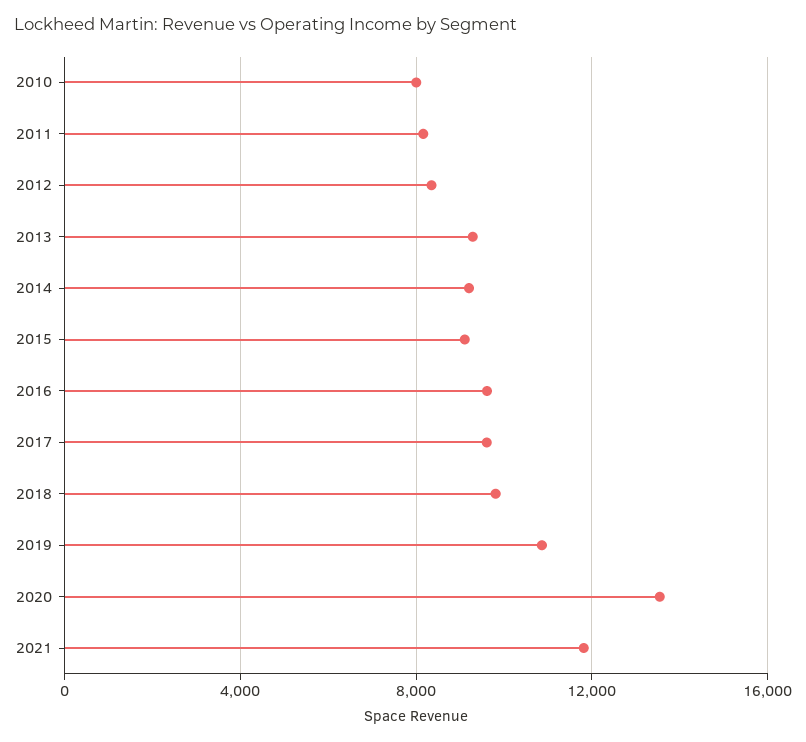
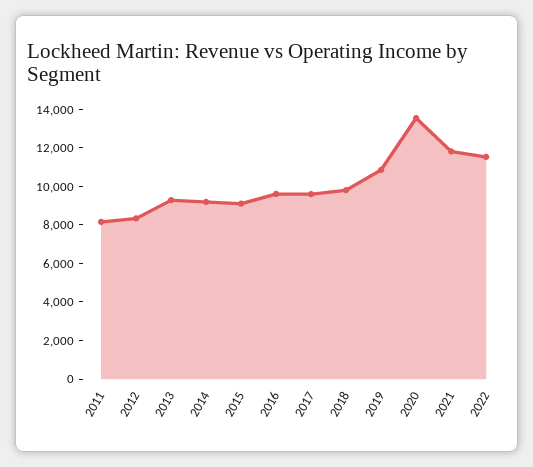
2010: 8000 -> none
2022: none -> 11500

